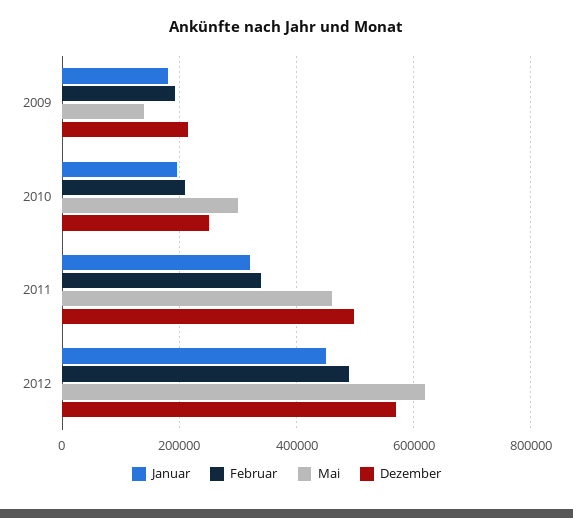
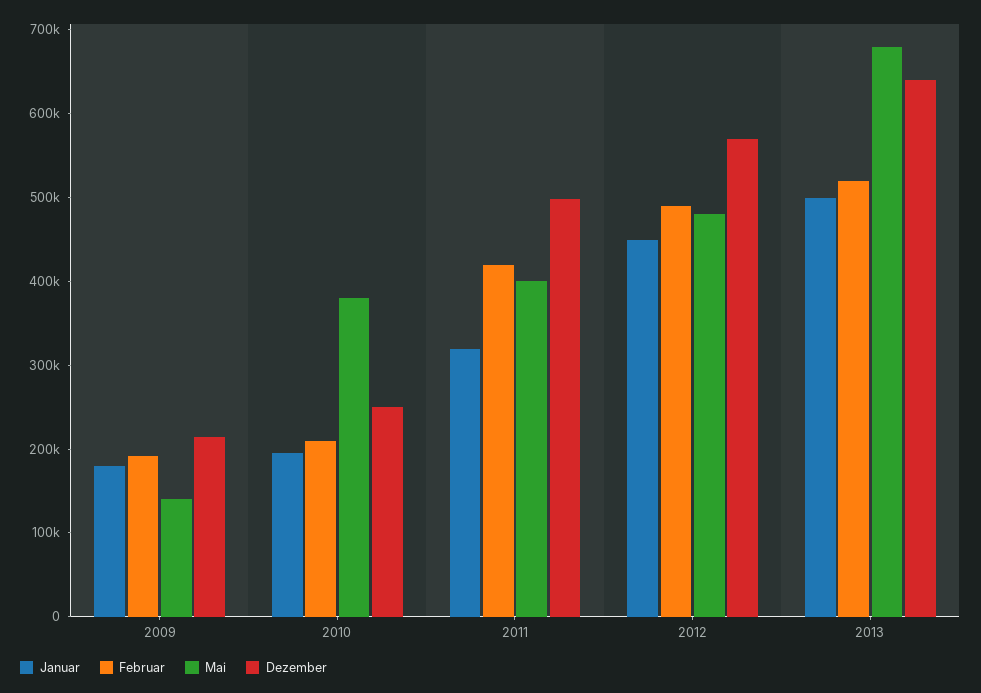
Mai, 2010: 300000 -> 380000
Februar, 2011: 340000 -> 420000
Mai, 2011: 460000 -> 400000
Mai, 2012: 620000 -> 480000
Januar, 2013: none -> 500000
Februar, 2013: none -> 520000
Mai, 2013: none -> 680000
Dezember, 2013: none -> 640000

